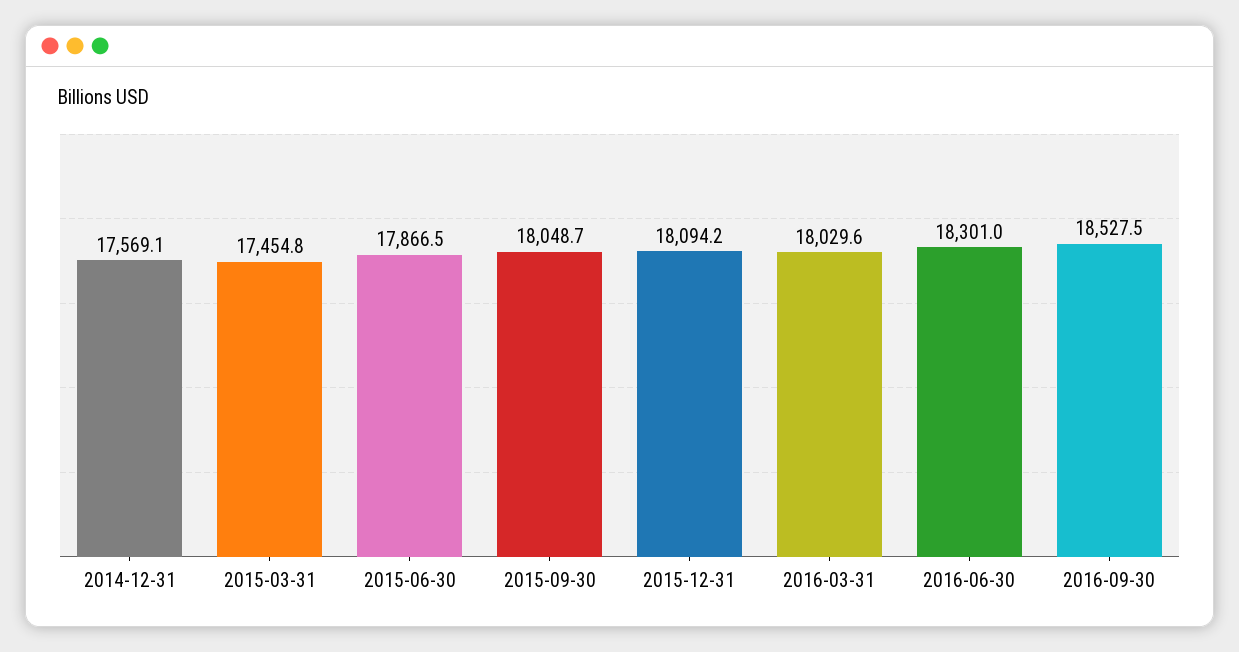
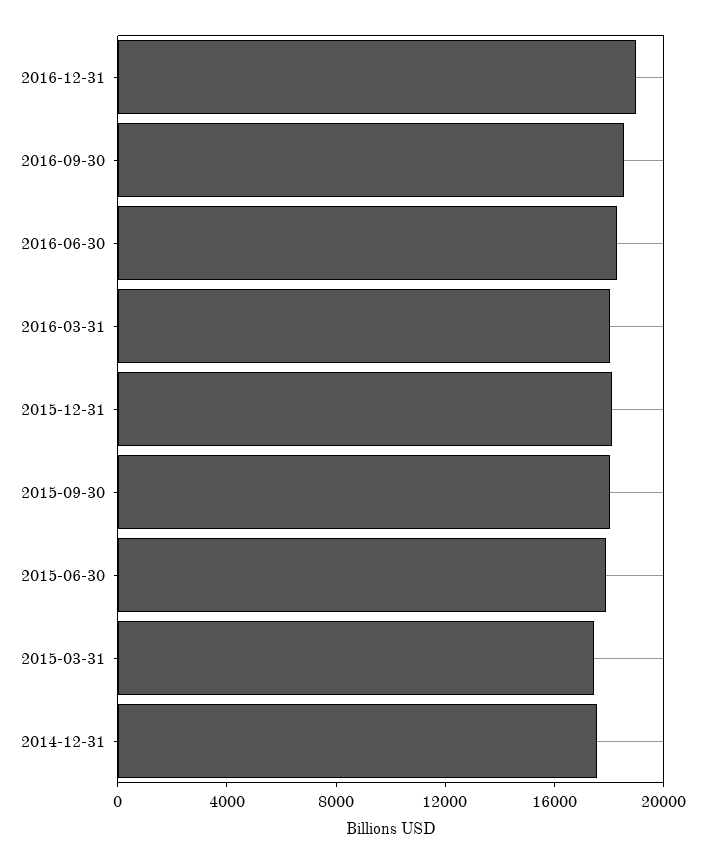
2016-12-31: none -> 19000

